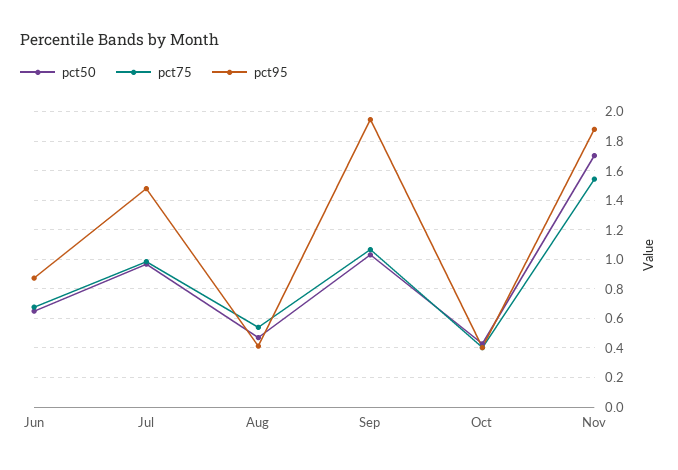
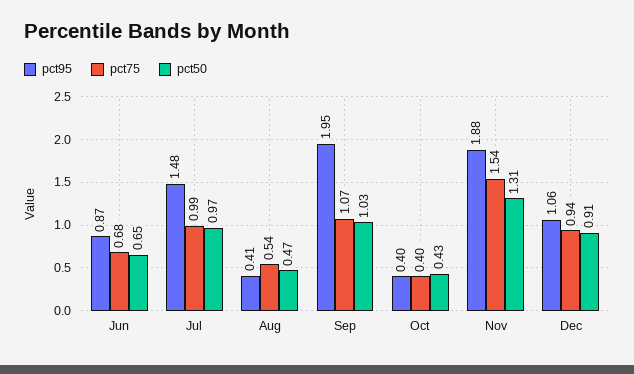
pct50, Nov: 1.7 -> 1.31
pct95, Dec: none -> 1.06
pct75, Dec: none -> 0.94
pct50, Dec: none -> 0.91

